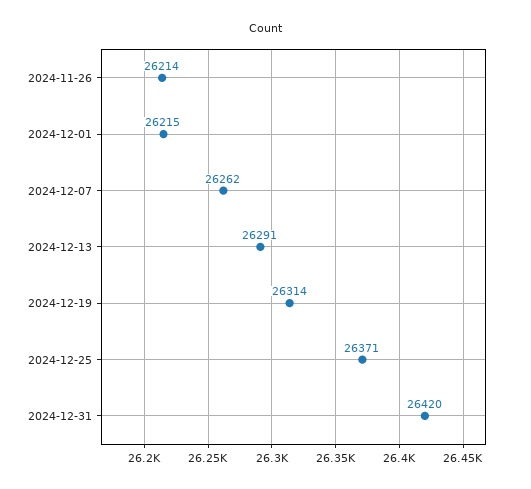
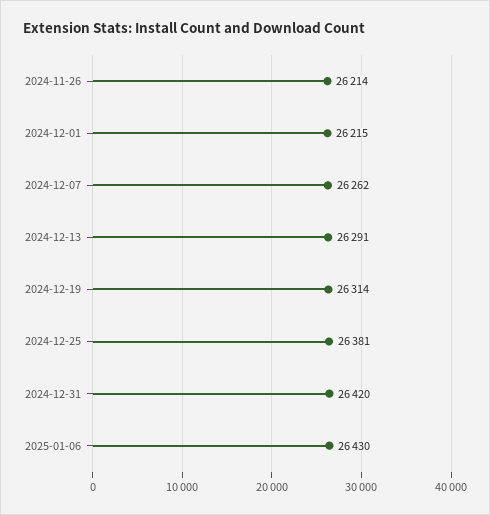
2024-12-25: 26371 -> 26381
2025-01-06: none -> 26430

